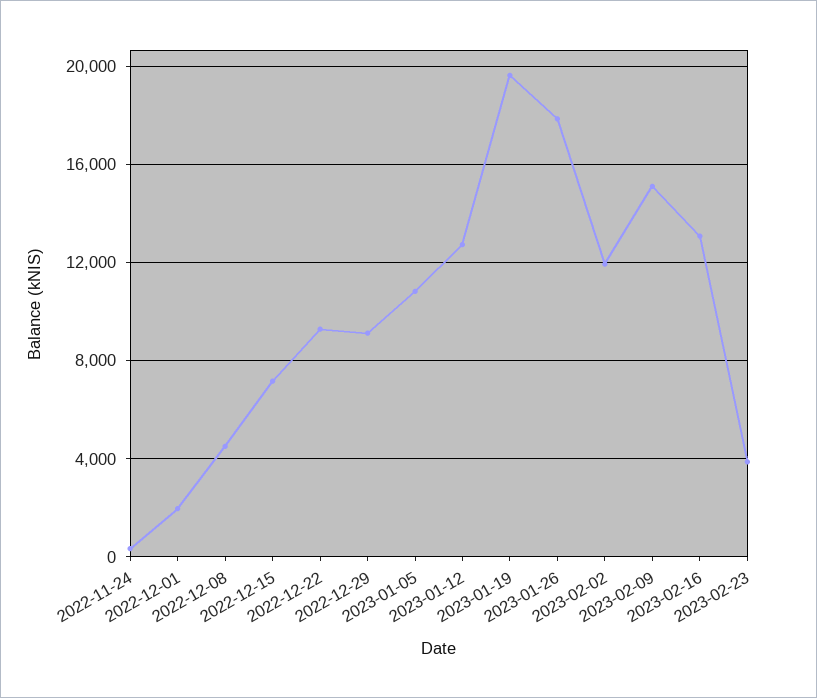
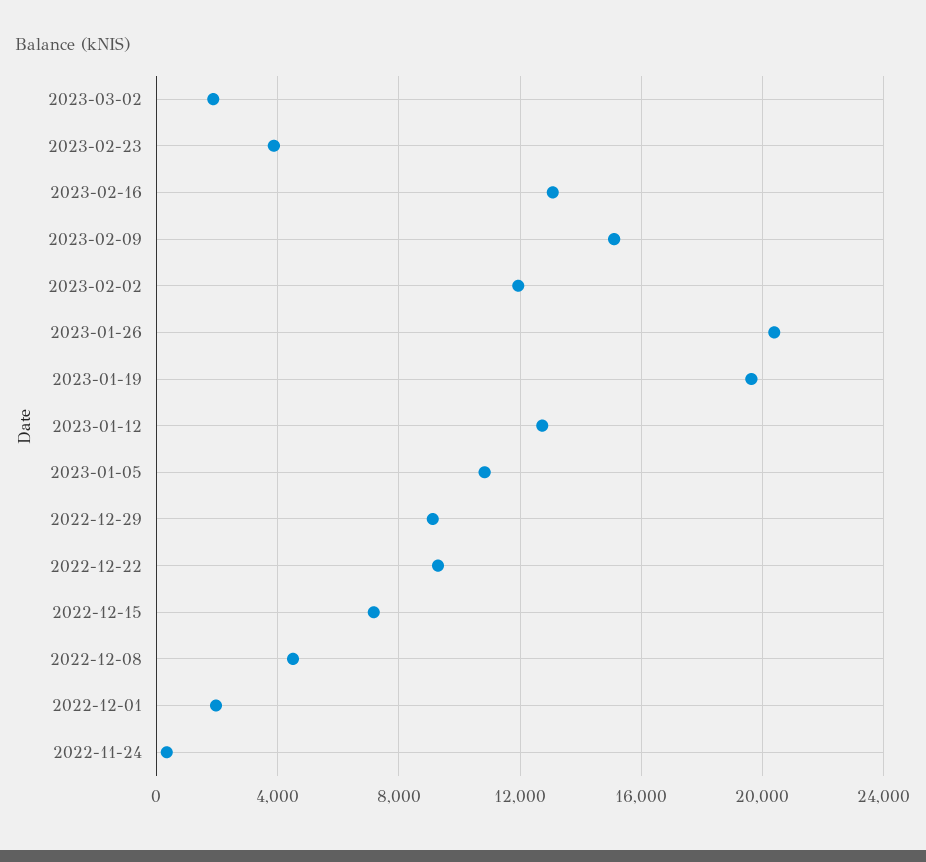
2023-01-26: 18000 -> 20500
2023-03-02: none -> 2000

